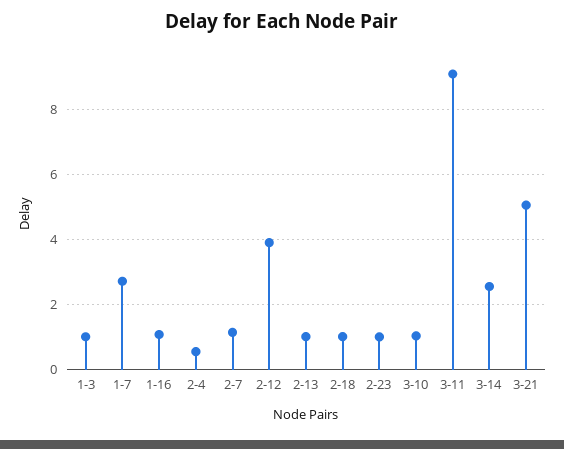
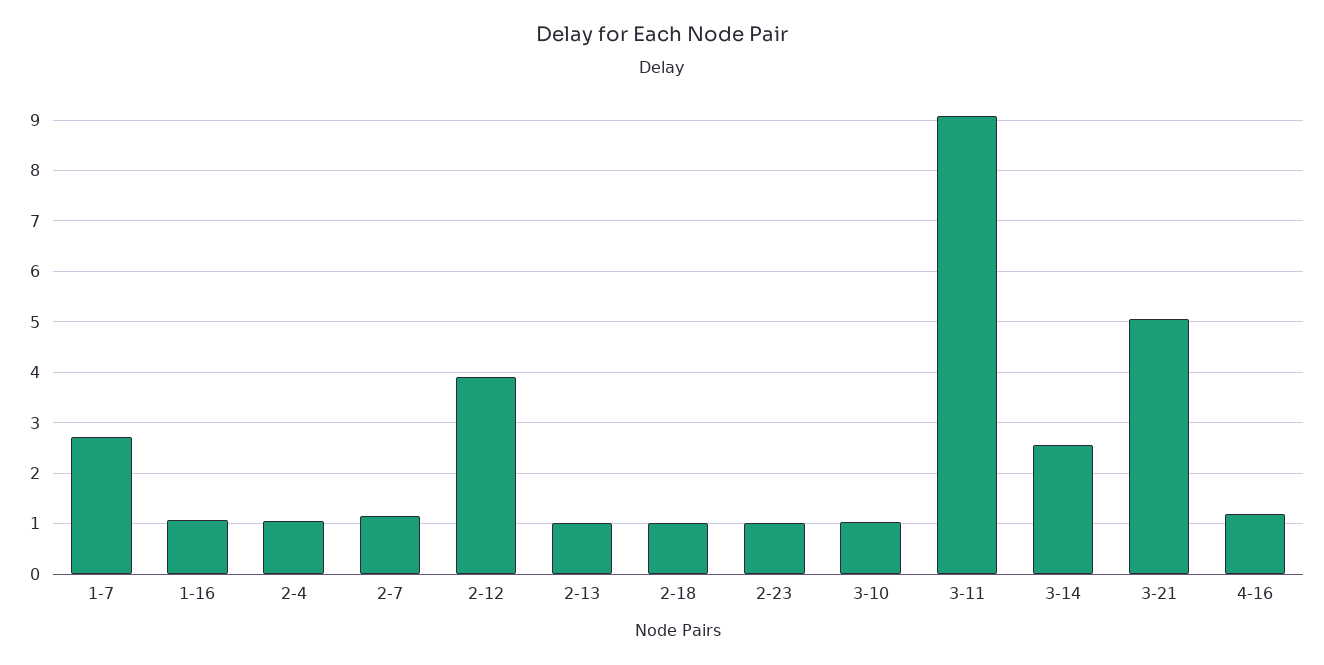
1-3: 1 -> none
2-4: 0.6 -> 1
4-16: none -> 1.2

